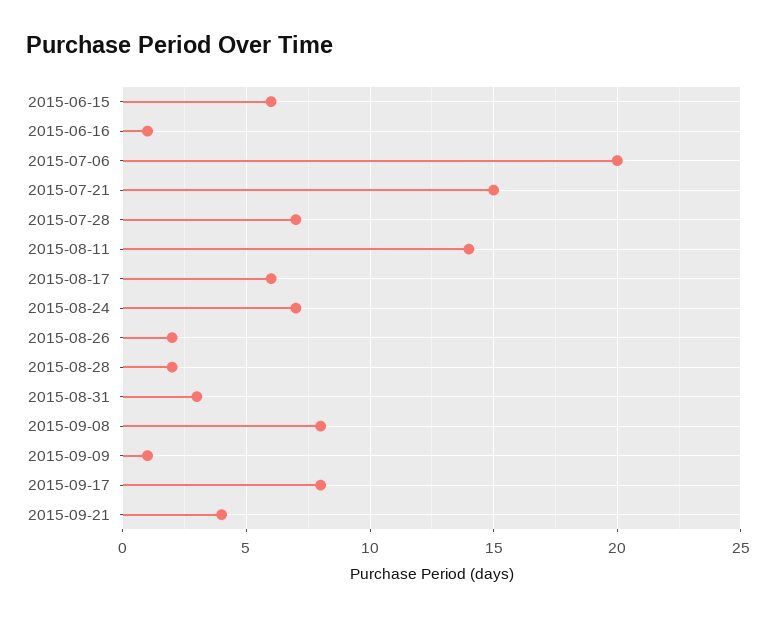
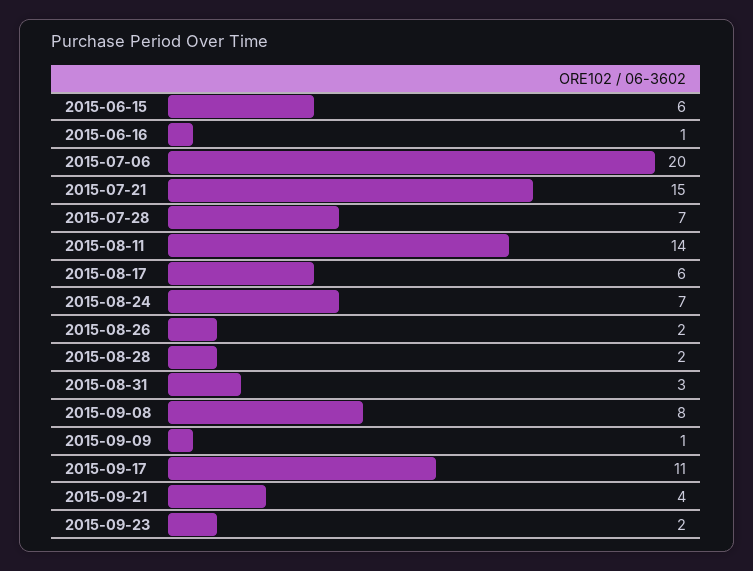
2015-09-17: 8 -> 11
2015-09-23: none -> 2

